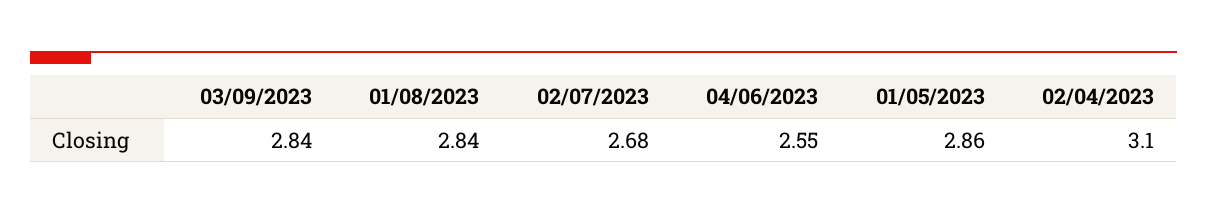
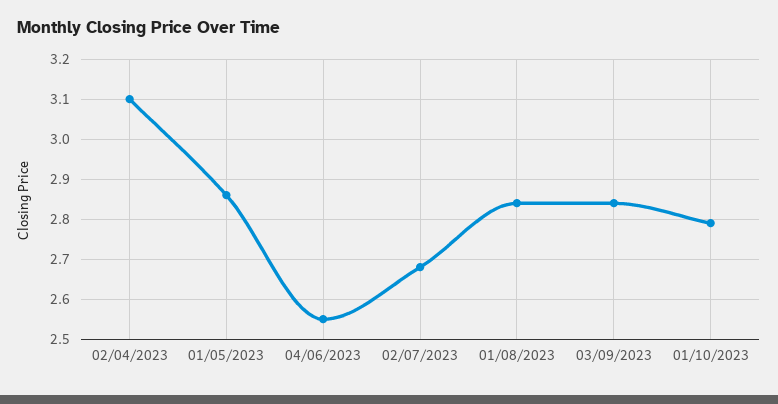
01/10/2023: none -> 2.8

